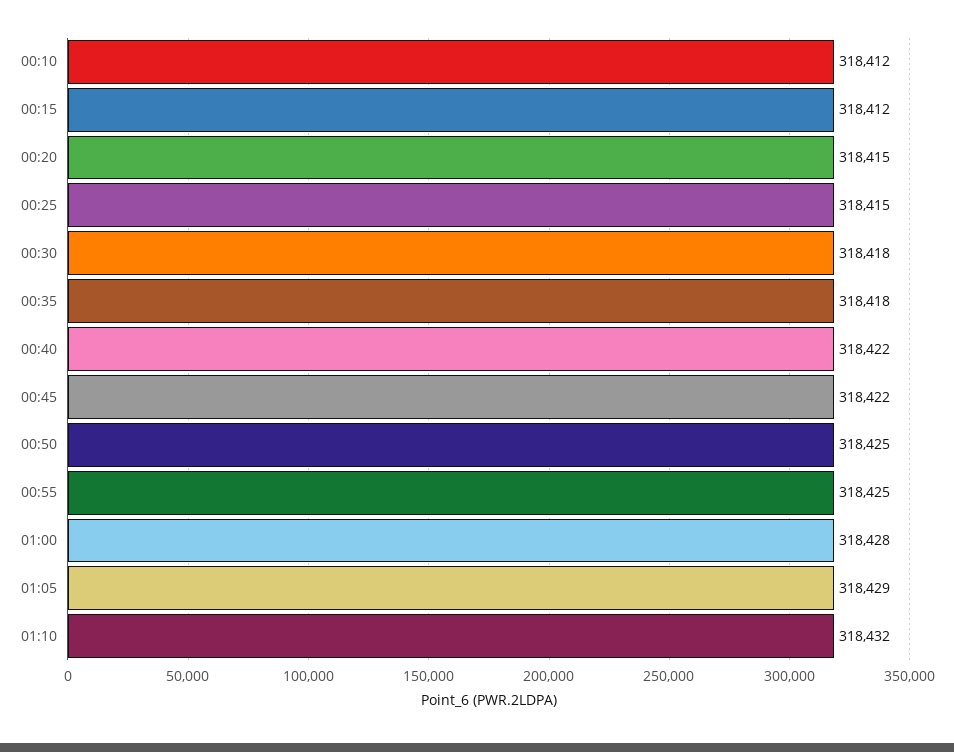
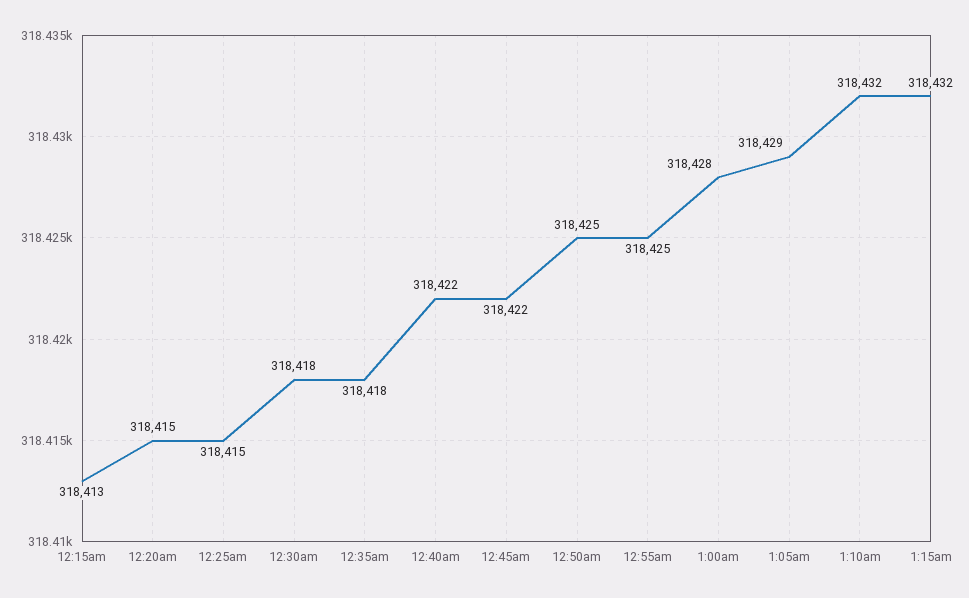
00:10: 318412 -> none
00:15: 318412 -> 318413
1:15am: none -> 318432

